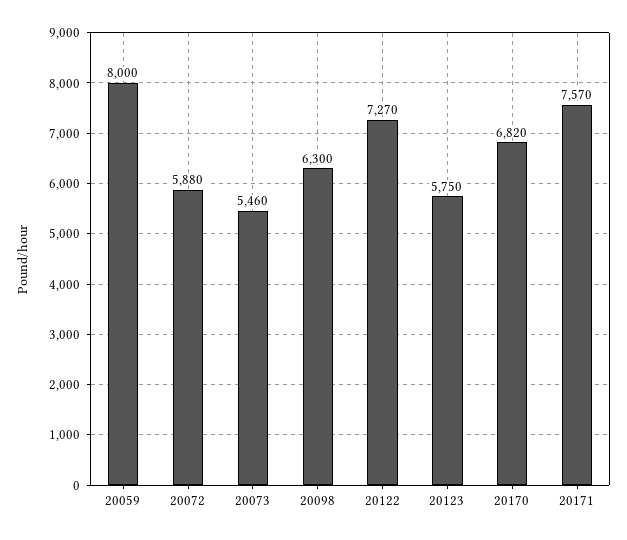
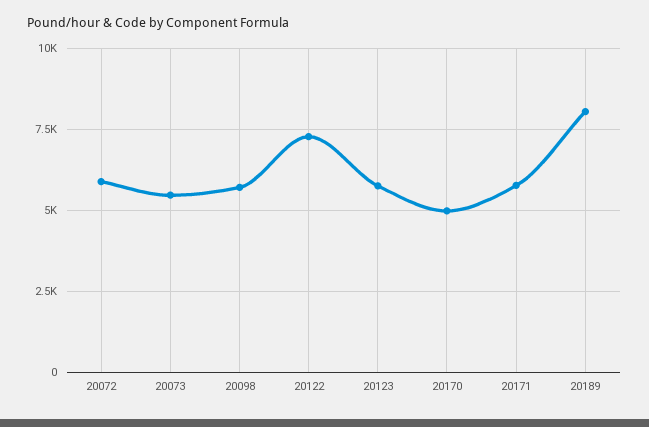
20059: 8000 -> none
20098: 6300 -> 5750
20170: 6820 -> 5000
20171: 7570 -> 5750
20189: none -> 8000

